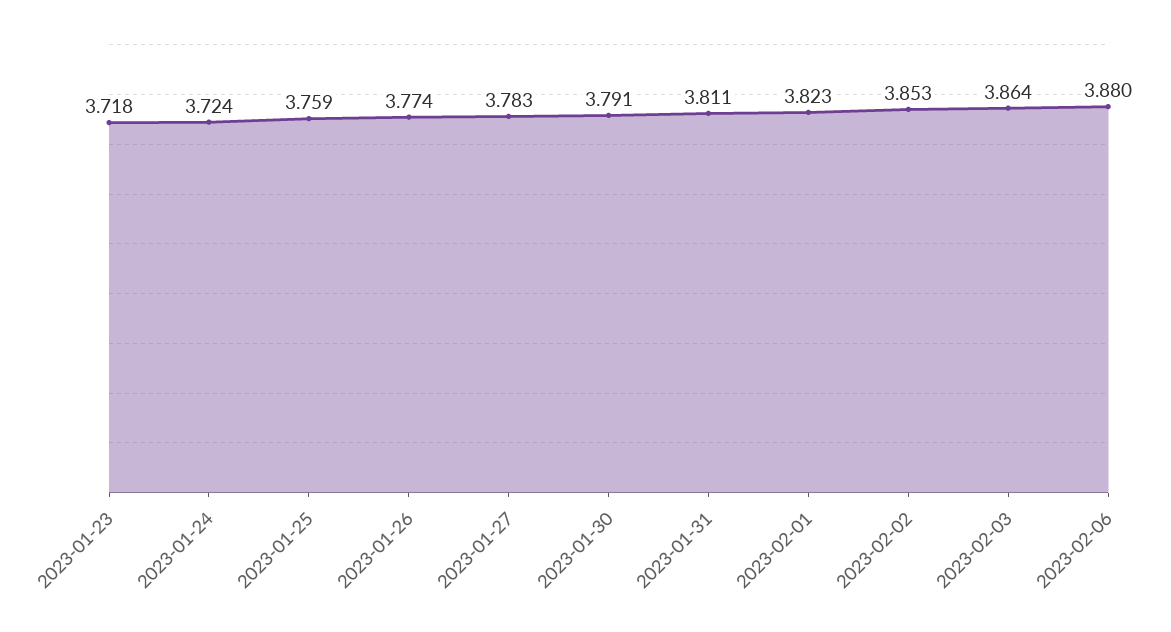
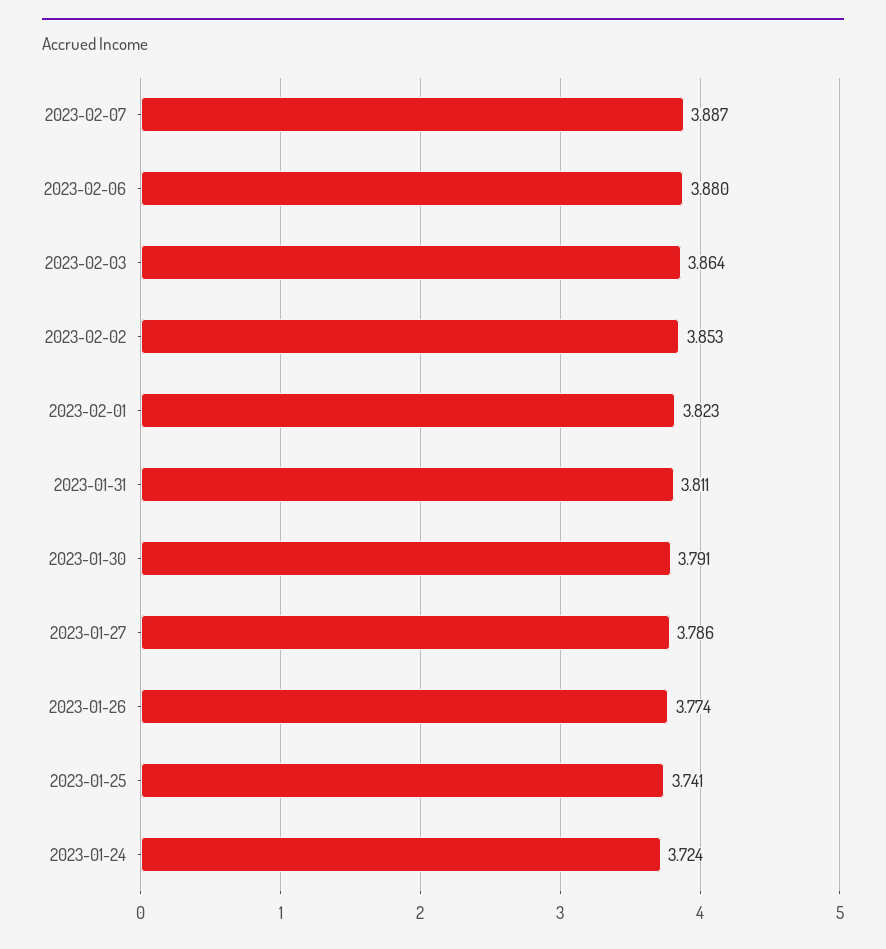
2023-01-23: 3.718 -> none
2023-01-25: 3.759 -> 3.741
2023-01-27: 3.783 -> 3.786
2023-02-07: none -> 3.887

